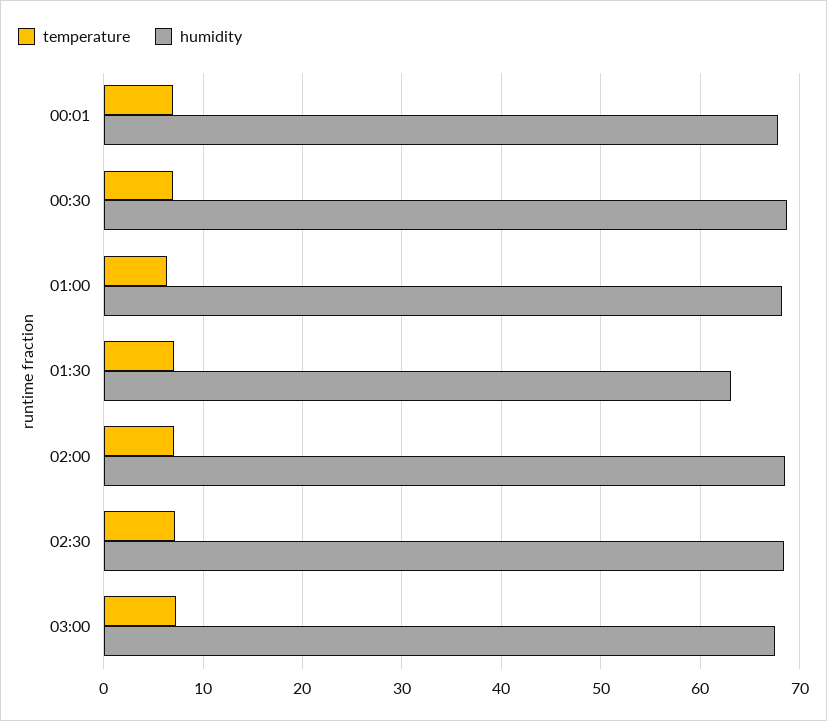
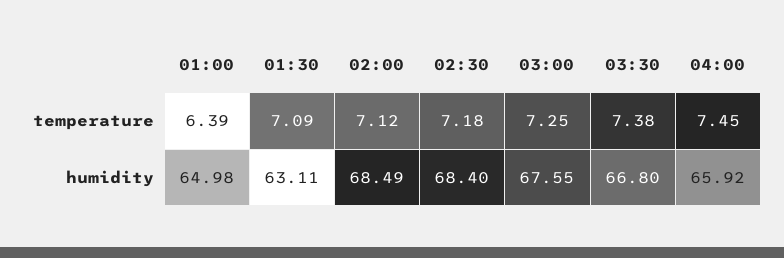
temperature, 00:01: 7 -> none
humidity, 00:01: 68 -> none
temperature, 00:30: 7 -> none
humidity, 00:30: 69 -> none
humidity, 01:00: 68 -> 64.98
temperature, 03:30: none -> 7.38
temperature, 04:00: none -> 7.45
humidity, 03:30: none -> 66.8
humidity, 04:00: none -> 65.92

